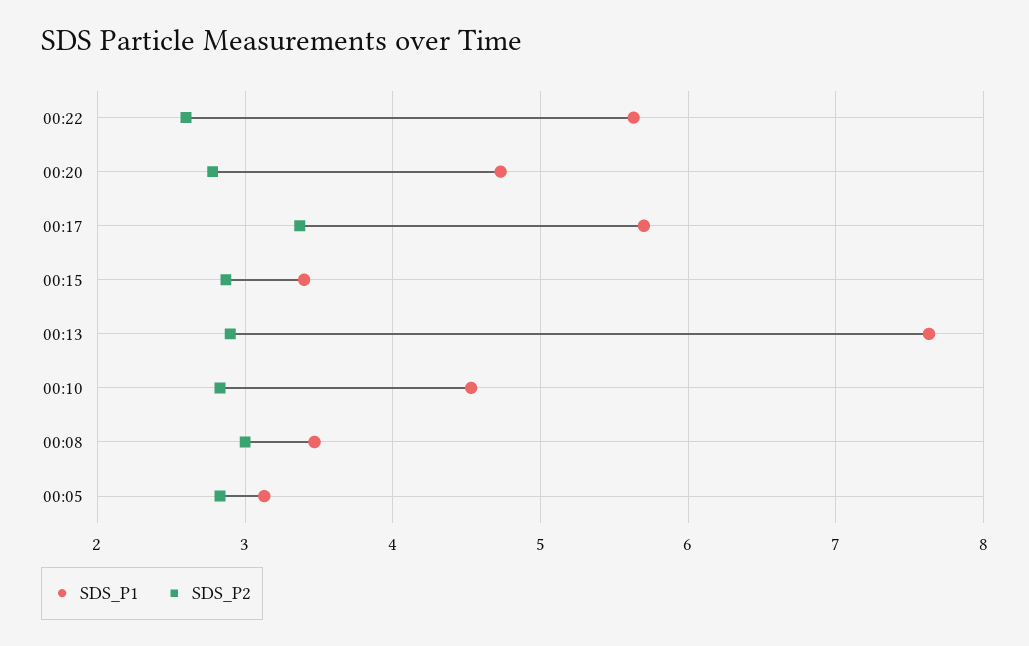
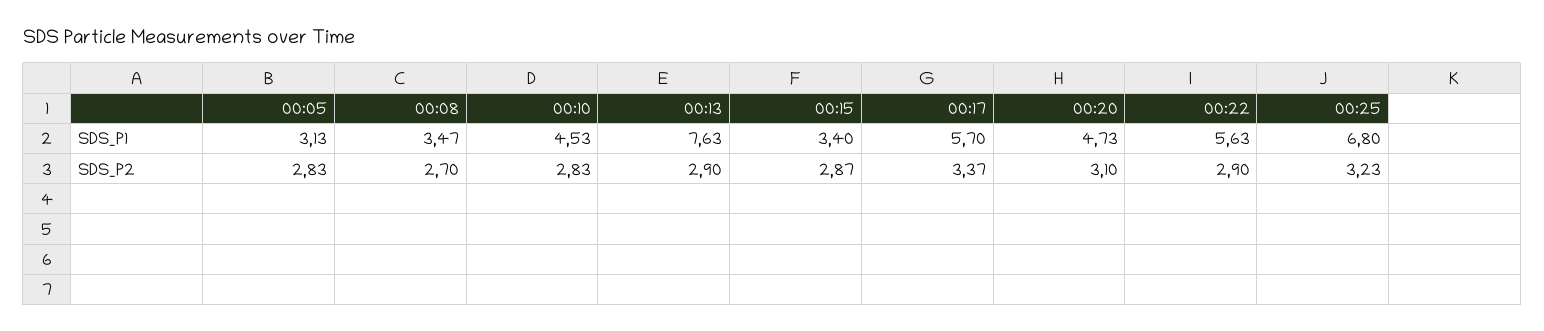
SDS_P2, 00:22: 2.6 -> 2.9
SDS_P2, 00:20: 2.8 -> 3.1
SDS_P2, 00:08: 3 -> 2.7
SDS_P1, 00:25: none -> 6.8
SDS_P2, 00:25: none -> 3.23

